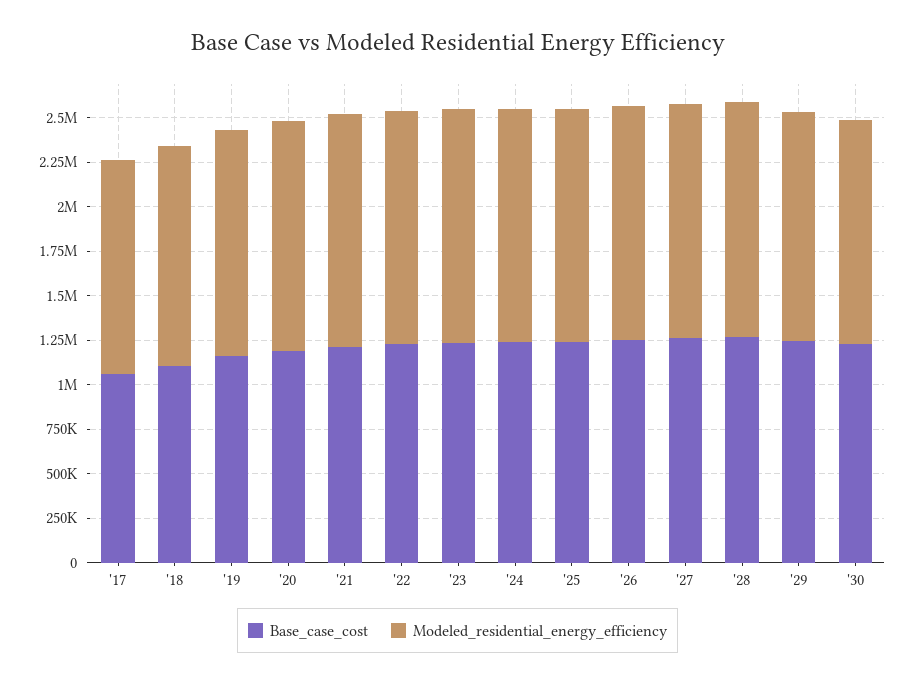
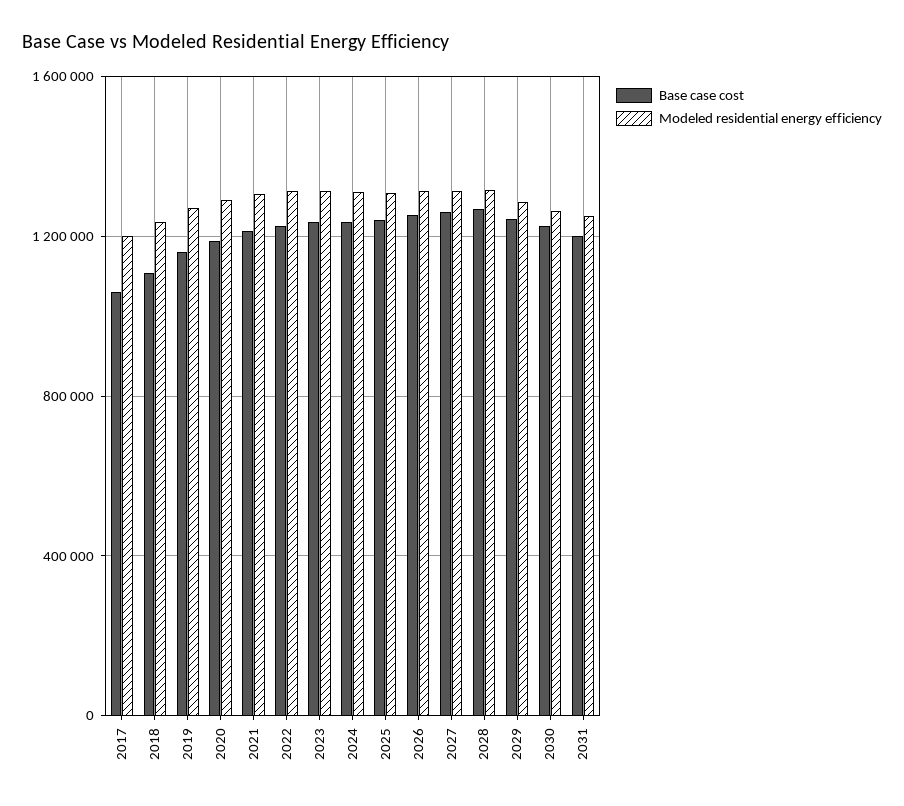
Base_case_cost, 2031: none -> 1200000
Modeled_residential_energy_efficiency, 2031: none -> 1250000

